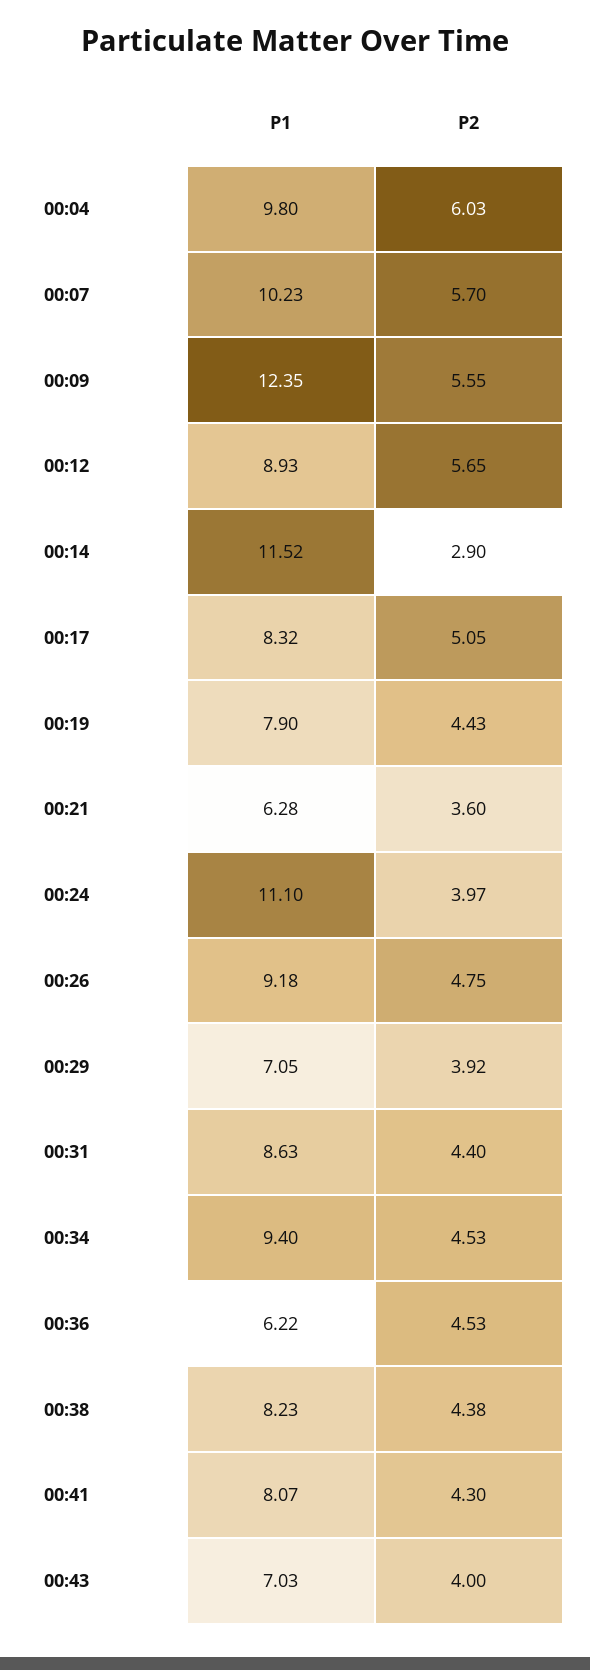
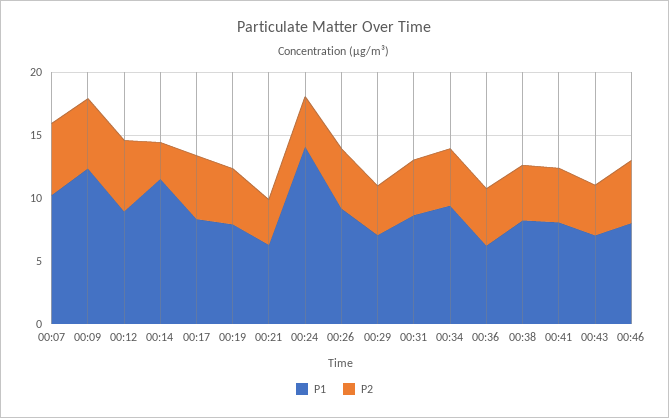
P1, 00:04: 9.8 -> none
P2, 00:04: 6.03 -> none
P1, 00:24: 11.1 -> 14
P1, 00:46: none -> 8
P2, 00:46: none -> 5

